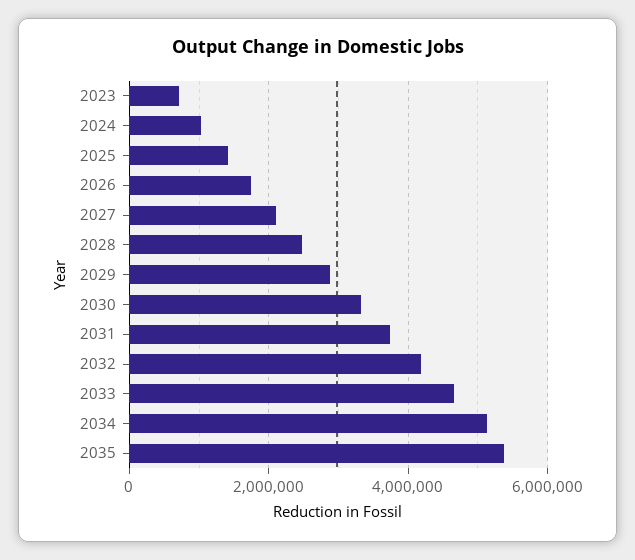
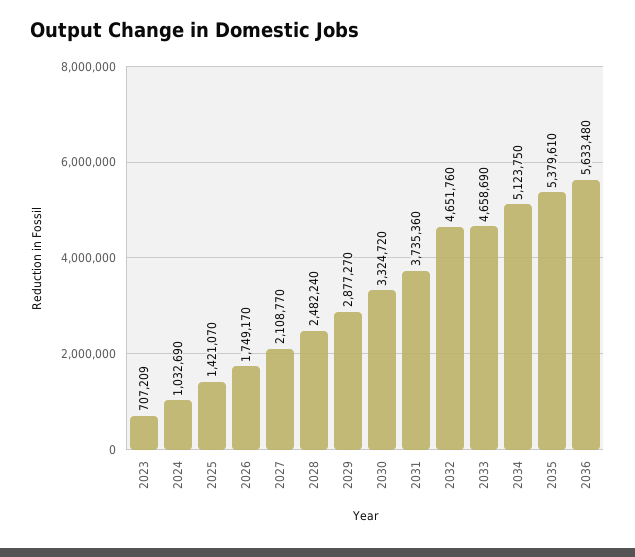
2032: 4200000 -> 4651760
2036: none -> 5633480

